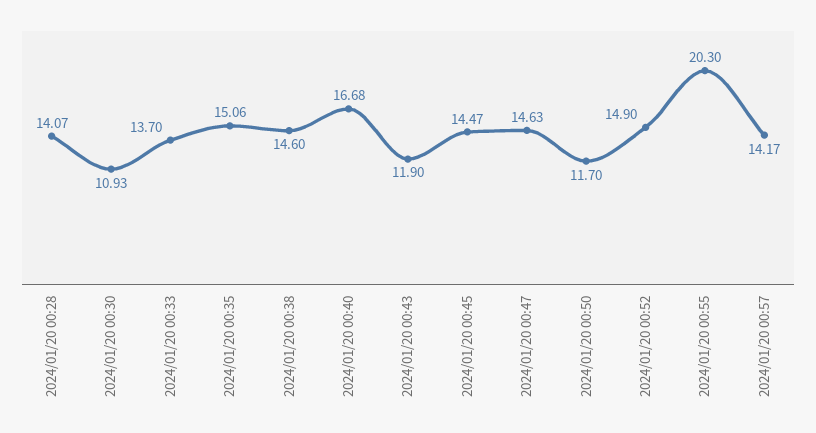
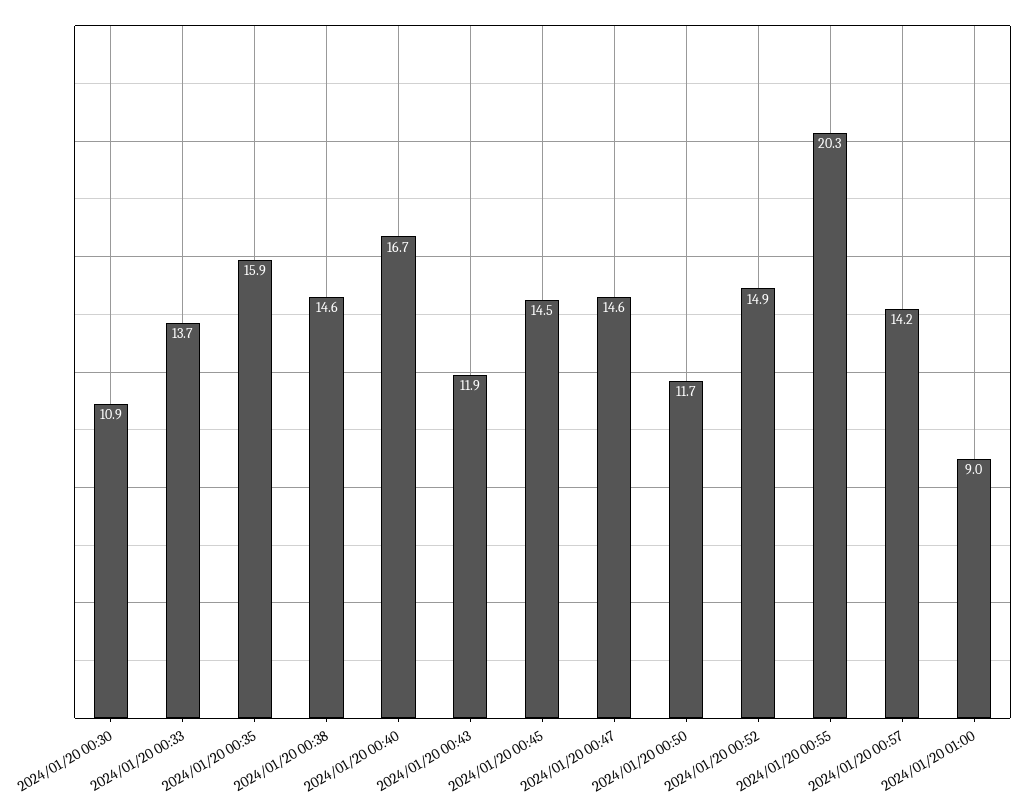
2024/01/20 00:28: 14.07 -> none
2024/01/20 00:35: 15.06 -> 15.9
2024/01/20 01:00: none -> 9

